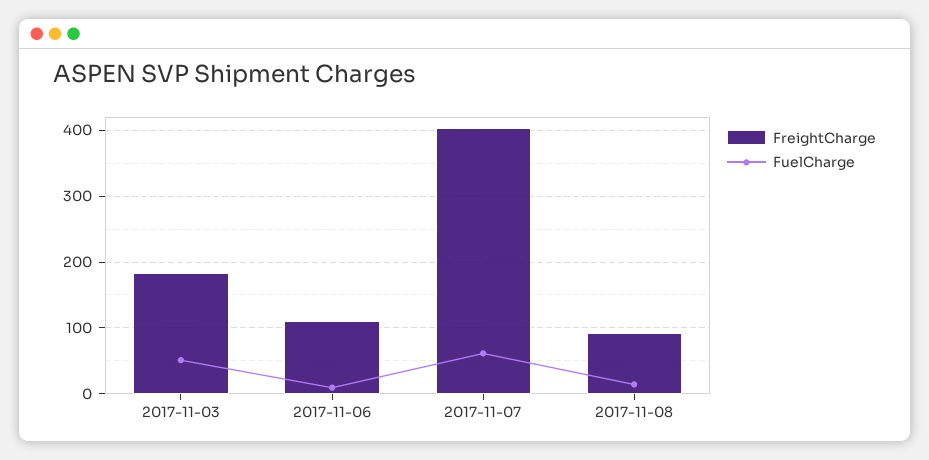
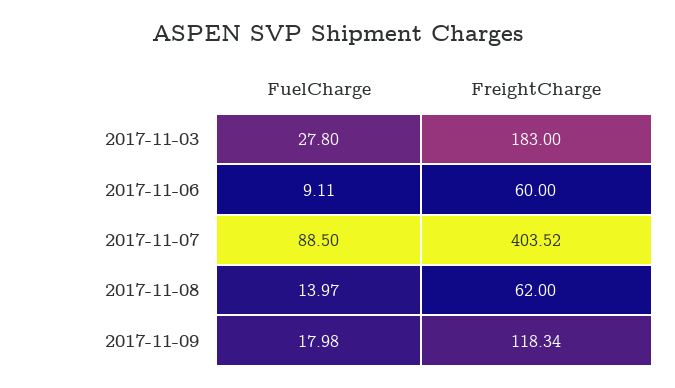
FuelCharge, 2017-11-03: 50 -> 27.8
FreightCharge, 2017-11-06: 110 -> 60
FuelCharge, 2017-11-07: 60 -> 88.5
FreightCharge, 2017-11-08: 90 -> 62
FuelCharge, 2017-11-09: none -> 17.98
FreightCharge, 2017-11-09: none -> 118.34

